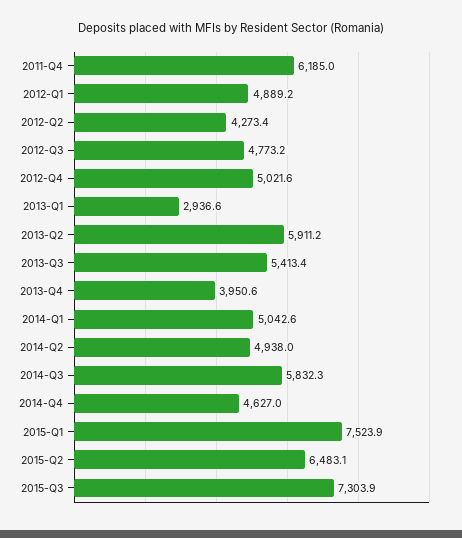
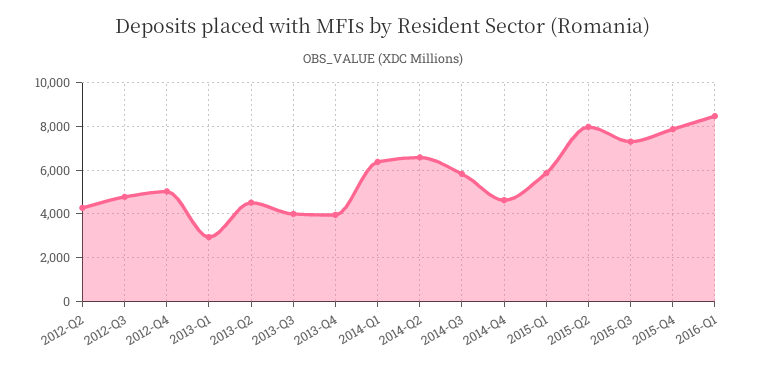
2011-Q4: 6185 -> none
2012-Q1: 4889.2 -> none
2013-Q2: 5911.2 -> 4500
2013-Q3: 5413.4 -> 4000
2014-Q1: 5042.6 -> 6500
2014-Q2: 4938 -> 6500
2015-Q1: 7523.9 -> 6000
2015-Q2: 6483.1 -> 8000
2015-Q4: none -> 8000
2016-Q1: none -> 8500

